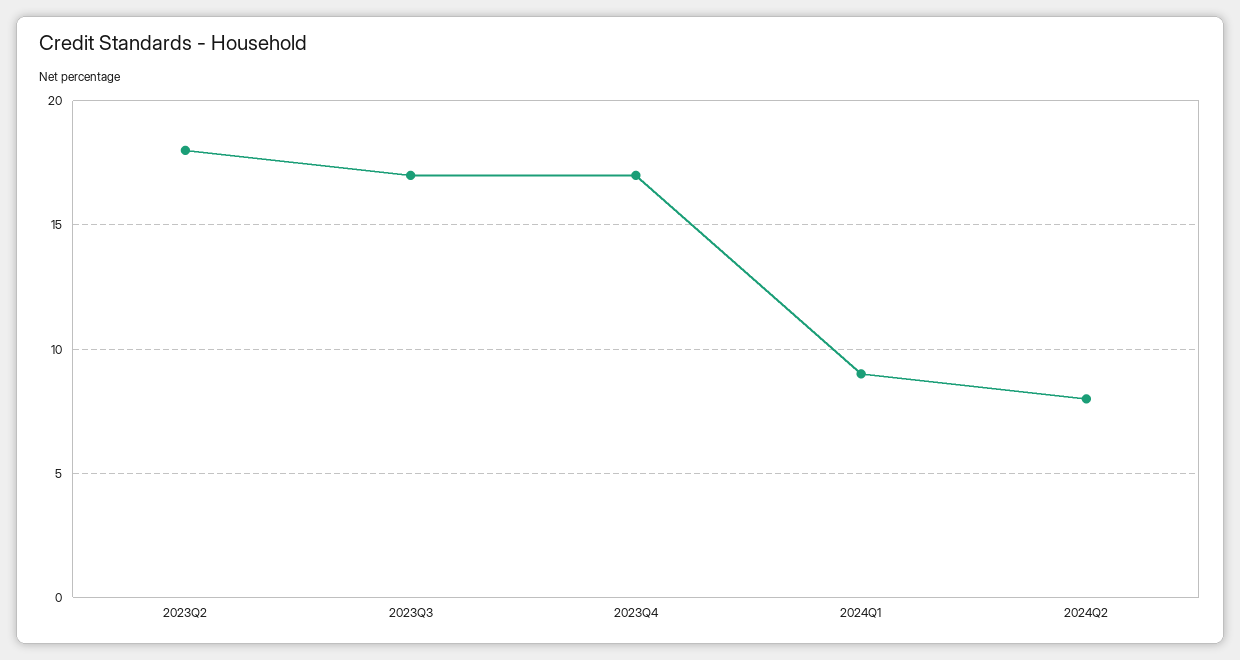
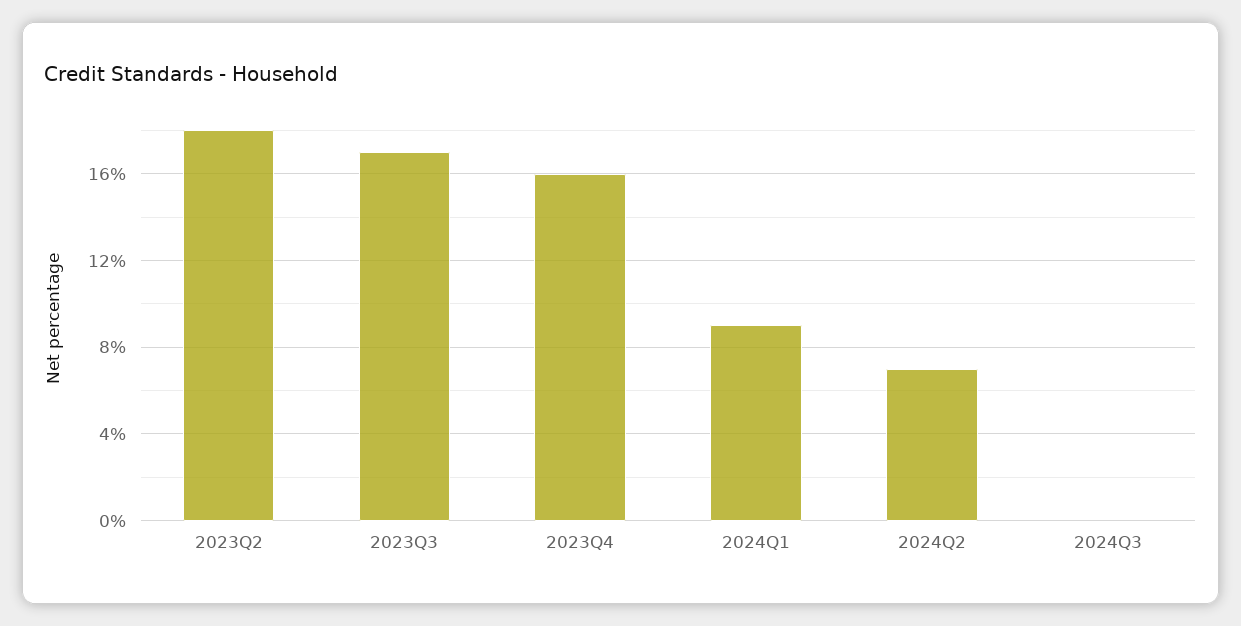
2023Q4: 17 -> 16
2024Q2: 8 -> 7
2024Q3: none -> 0

